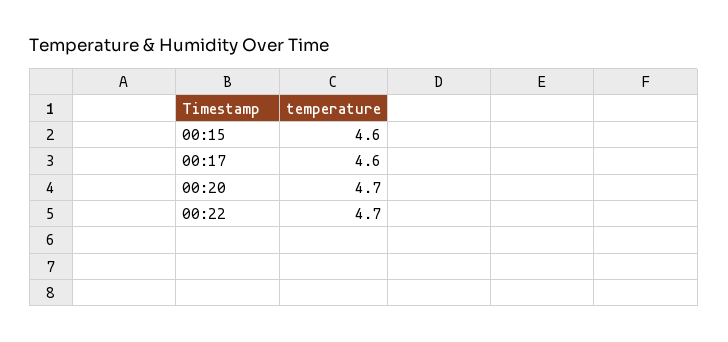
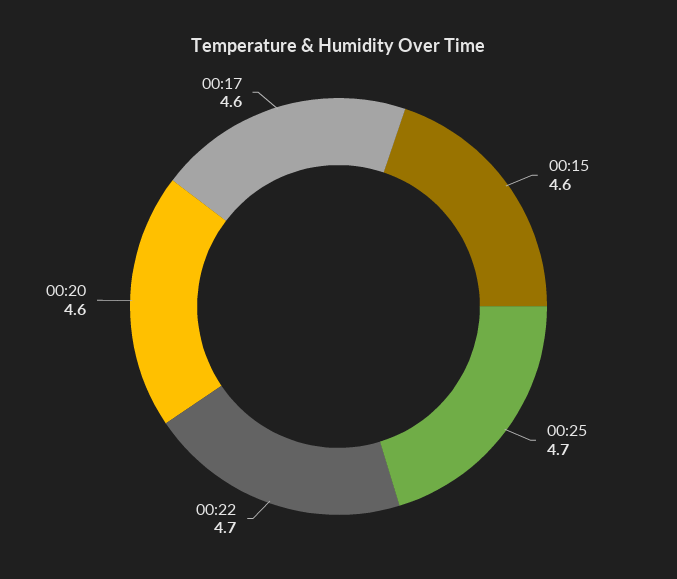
00:20: 4.7 -> 4.6
00:25: none -> 4.7

